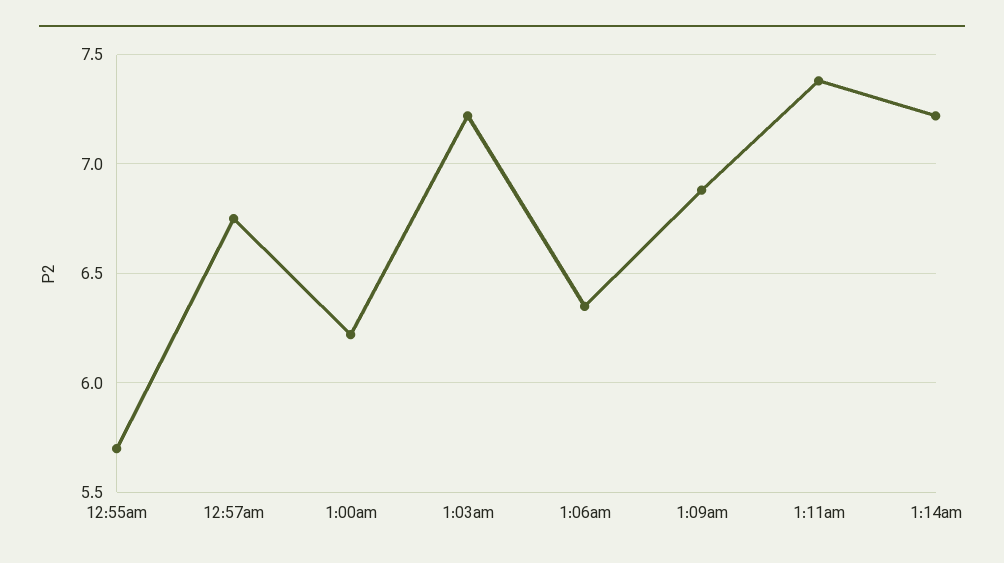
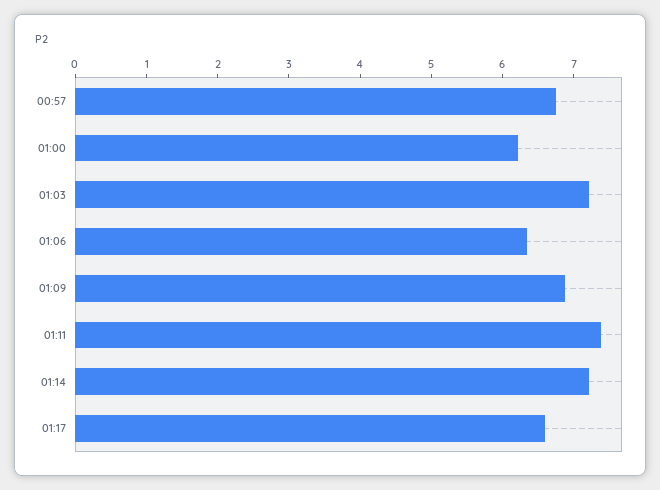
12:55am: 5.7 -> none
01:17: none -> 6.6

